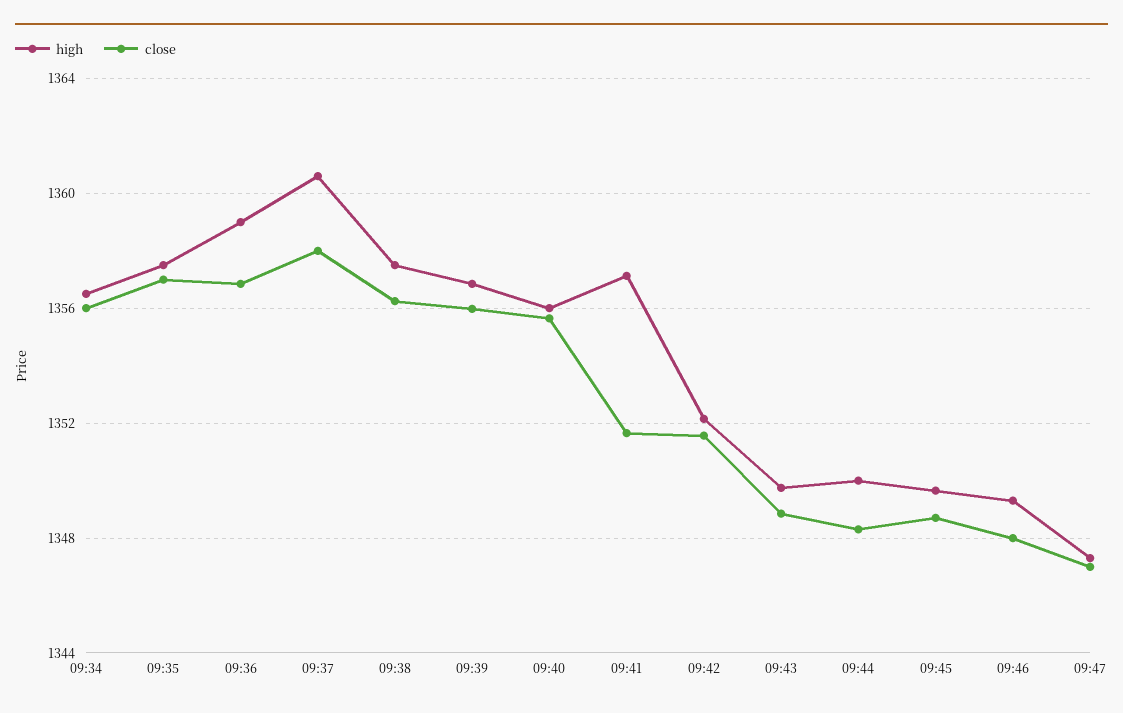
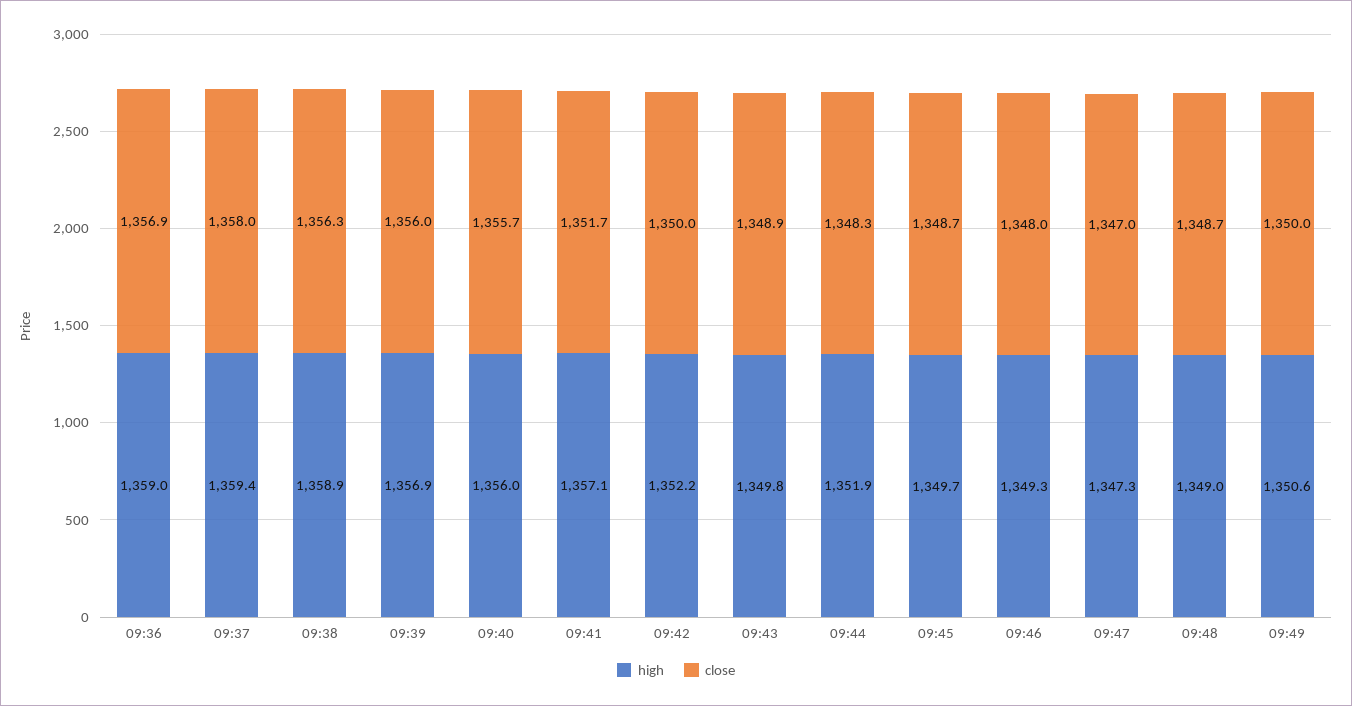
high, 09:34: 1356.5 -> none
close, 09:34: 1356 -> none
high, 09:35: 1357.5 -> none
close, 09:35: 1357 -> none
high, 09:37: 1360.5 -> 1359.4
high, 09:38: 1357.5 -> 1358.9
close, 09:42: 1351.5 -> 1350
high, 09:44: 1350 -> 1351.9
high, 09:48: none -> 1349
close, 09:48: none -> 1348.7
high, 09:49: none -> 1350.6
close, 09:49: none -> 1350

